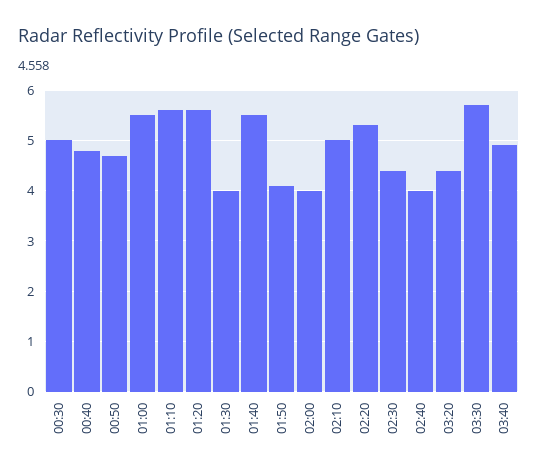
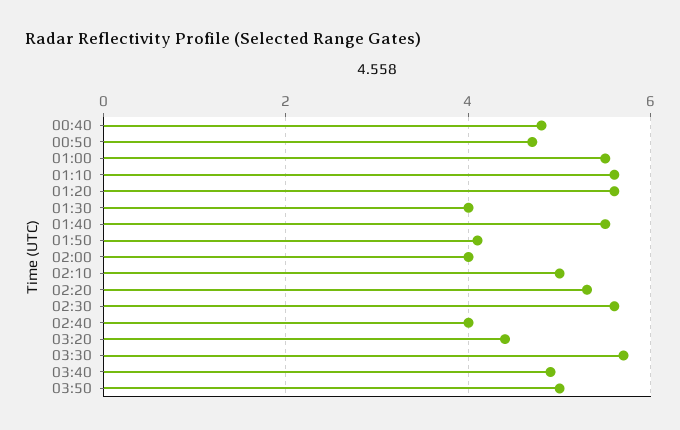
00:30: 5 -> none
02:30: 4.5 -> 5.5
03:50: none -> 5

